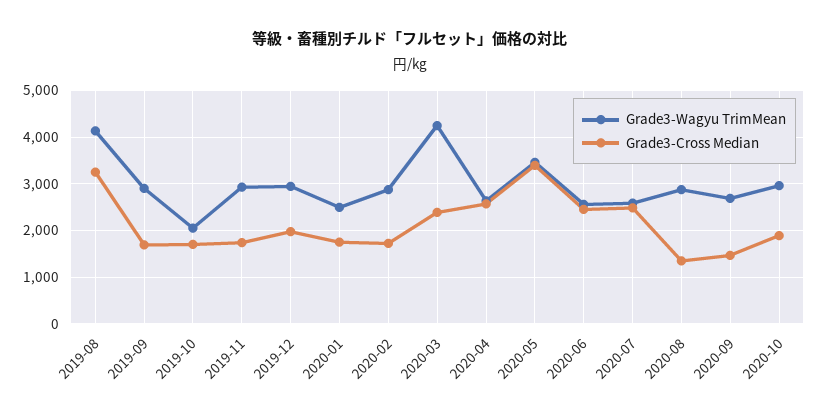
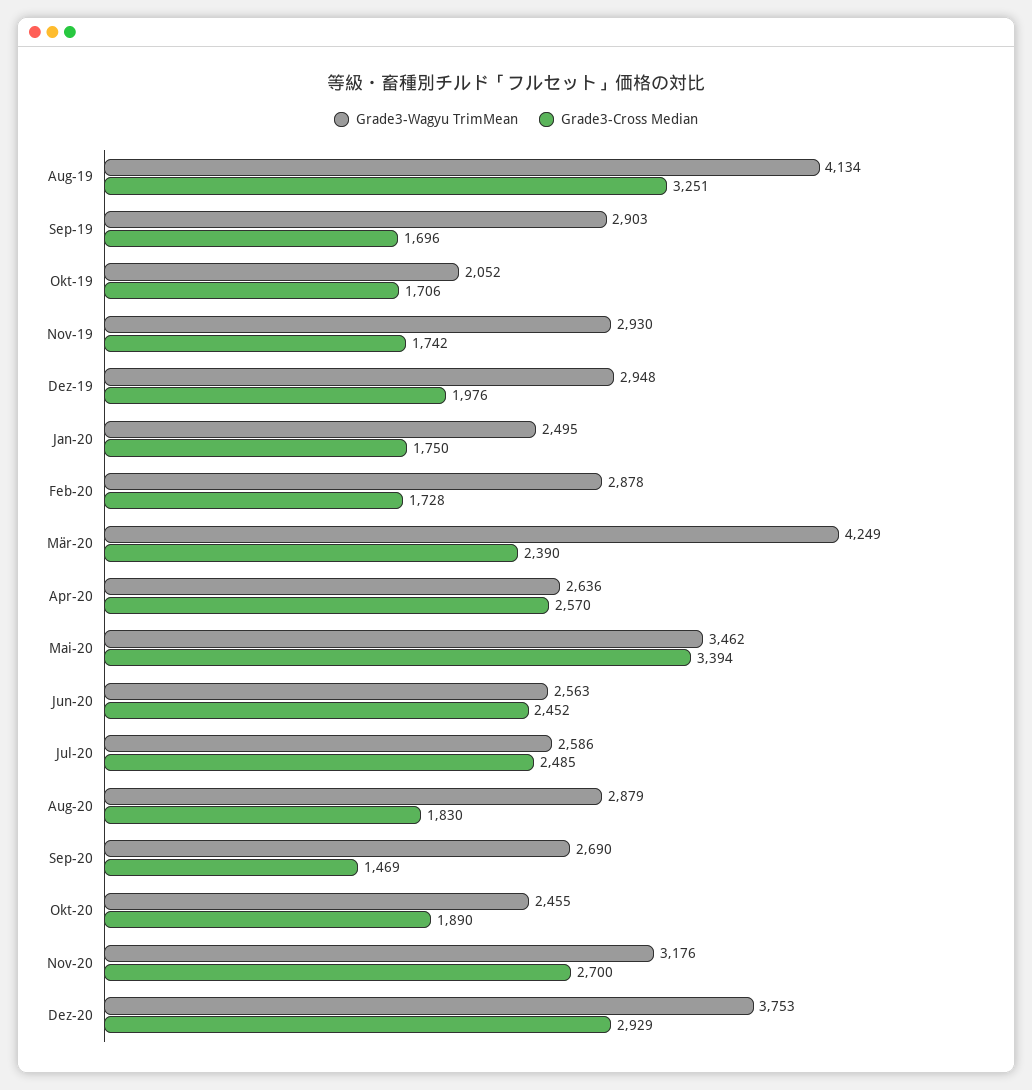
Grade3-Cross Median, 2020-08: 1400 -> 1830
Grade3-Wagyu TrimMean, 2020-10: 3000 -> 2455
Grade3-Wagyu TrimMean, Nov-20: none -> 3176
Grade3-Cross Median, Nov-20: none -> 2700
Grade3-Wagyu TrimMean, Dez-20: none -> 3753
Grade3-Cross Median, Dez-20: none -> 2929

